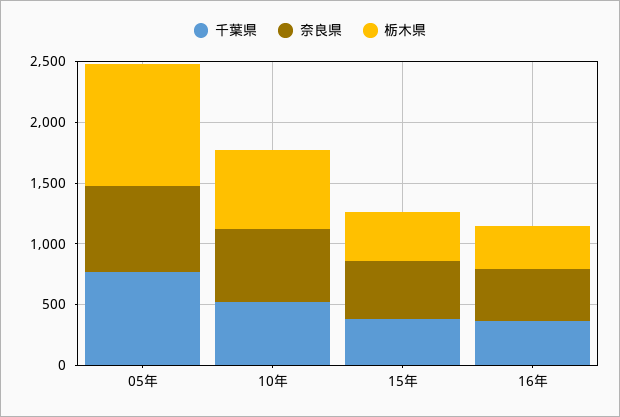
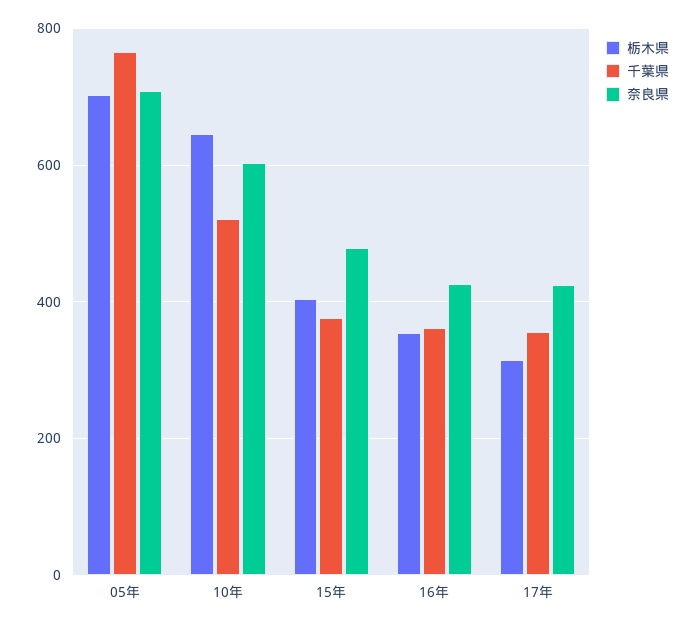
栃木県, 05年: 1000 -> 700
栃木県, 17年: none -> 320
千葉県, 17年: none -> 360
奈良県, 17年: none -> 420

